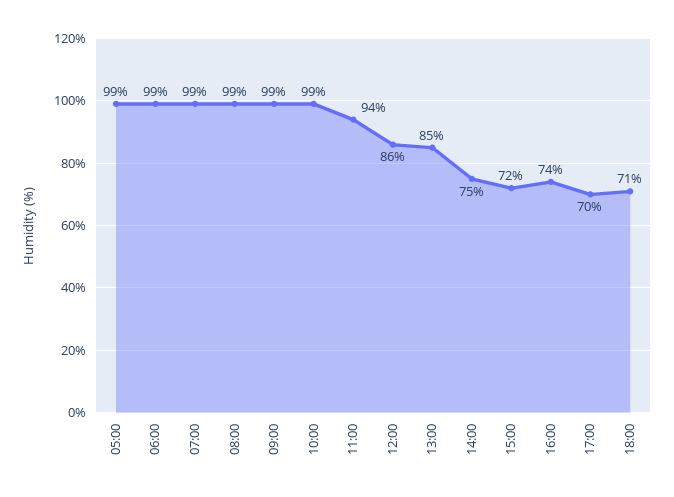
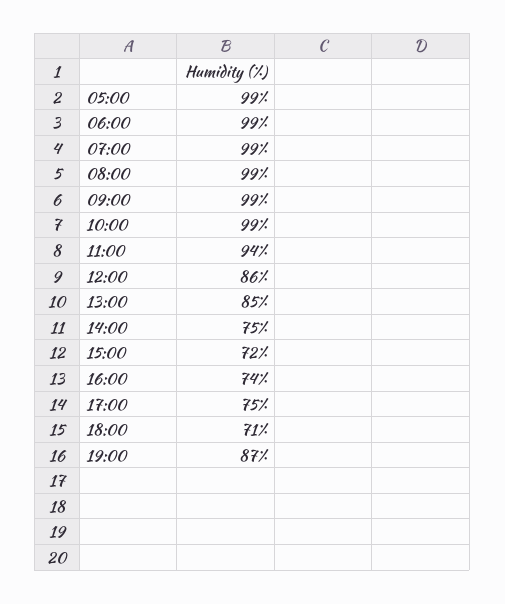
17:00: 70 -> 75
19:00: none -> 87

